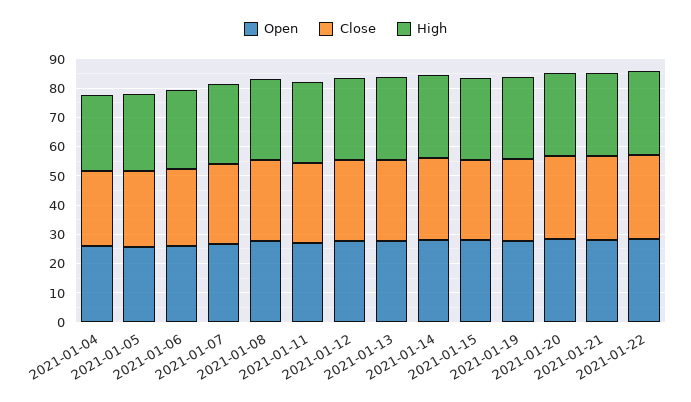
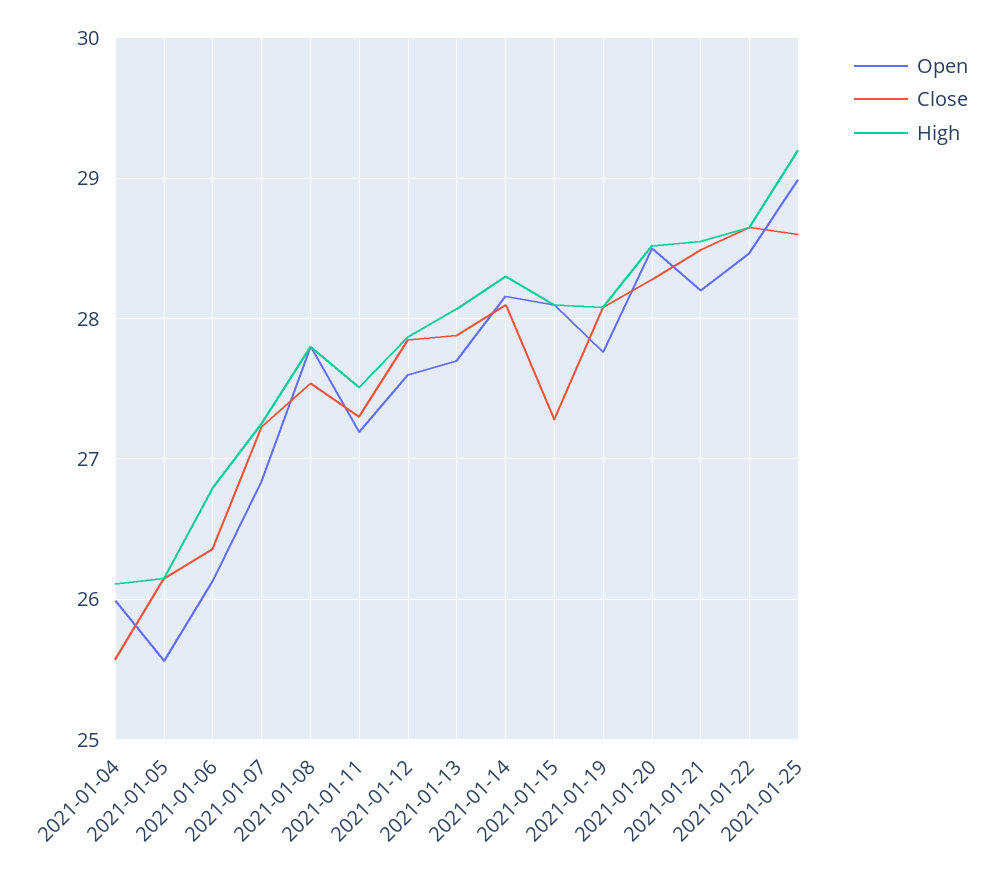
Open, 2021-01-25: none -> 29
Close, 2021-01-25: none -> 28.6
High, 2021-01-25: none -> 29.2

